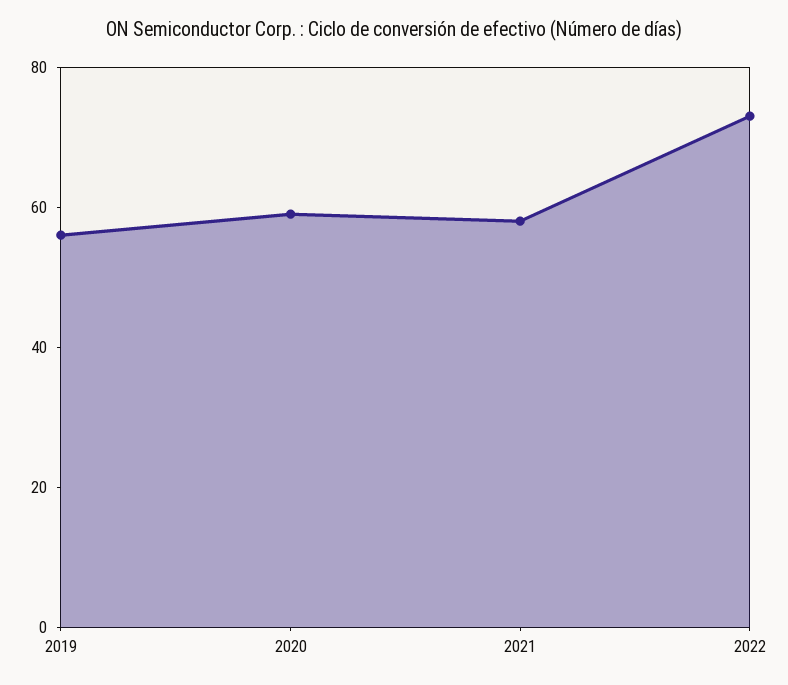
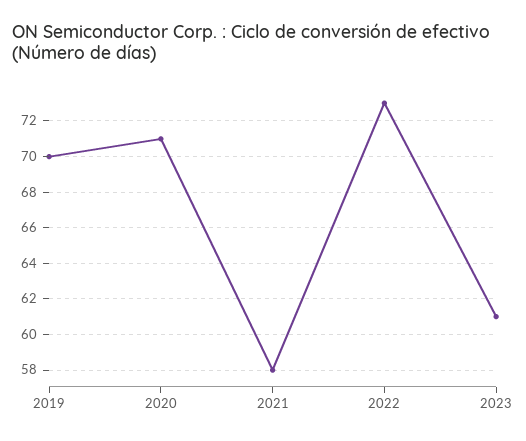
2019: 55 -> 70
2020: 60 -> 71
2023: none -> 61

